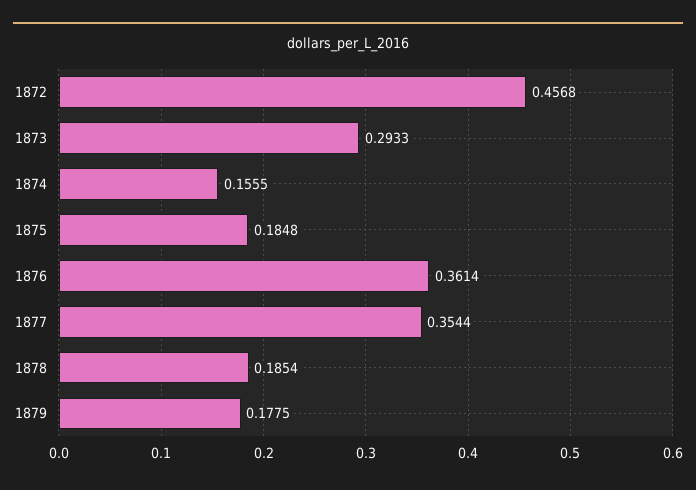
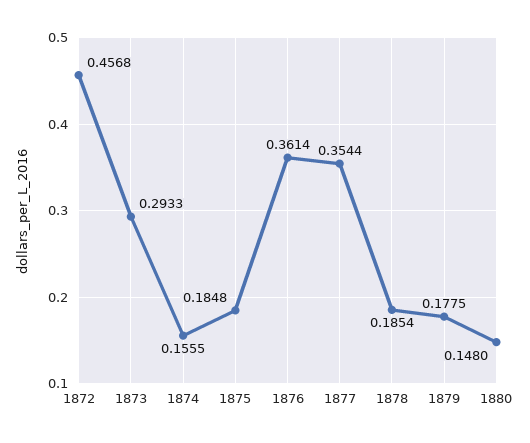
1880: none -> 0.148

